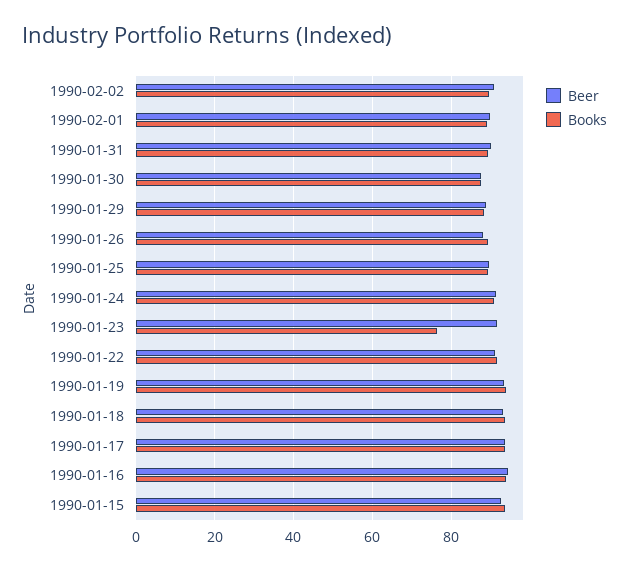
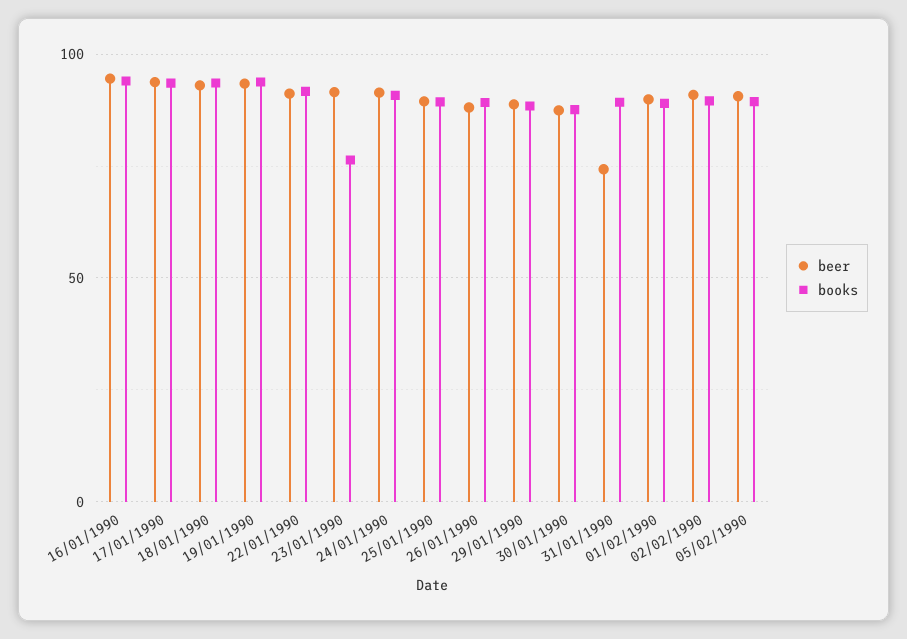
Beer, 1990-01-31: 90 -> 75
Beer, 1990-01-15: 92 -> none
Books, 1990-01-15: 94 -> none
Beer, 05/02/1990: none -> 90
Books, 05/02/1990: none -> 90

